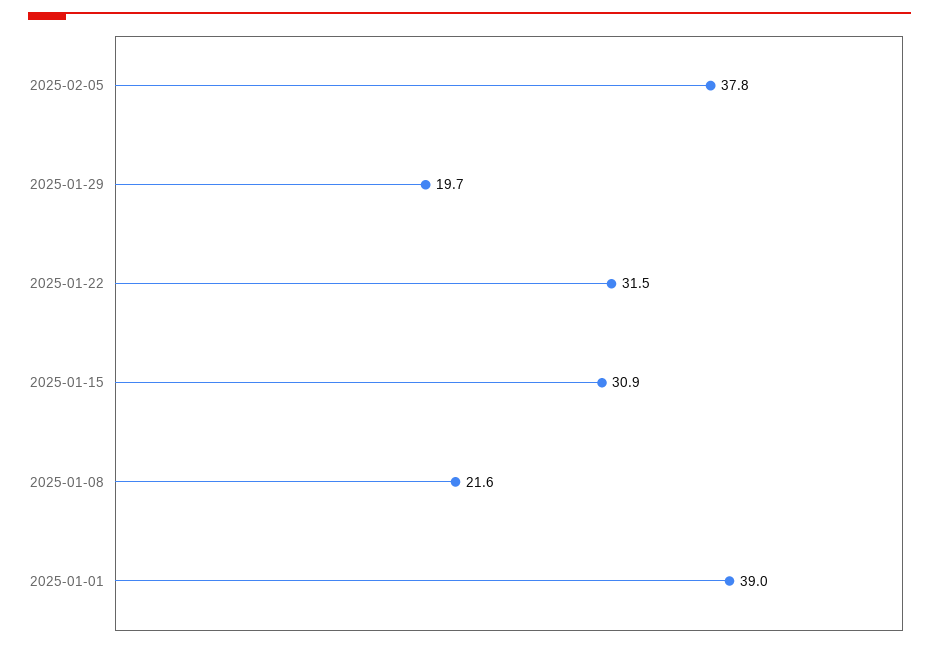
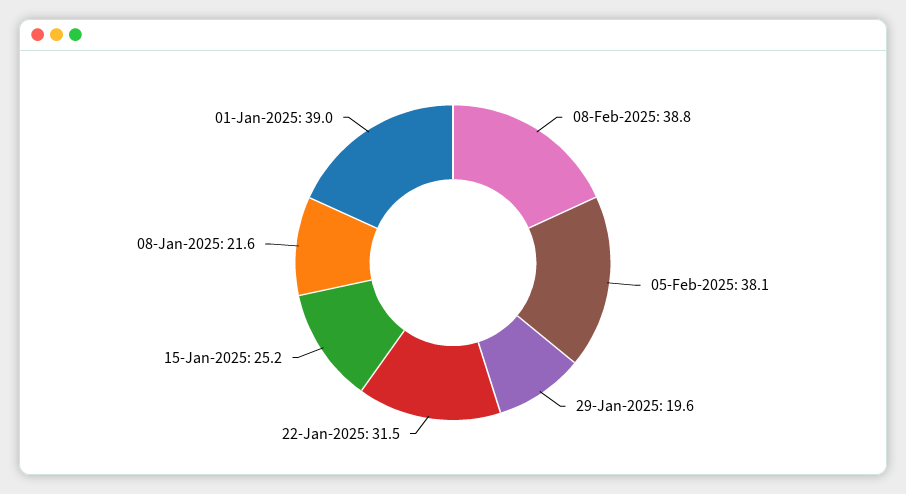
2025-02-05: 37.8 -> 38.1
2025-01-29: 19.7 -> 19.6
2025-01-15: 30.9 -> 25.2
08-Feb-2025: none -> 38.8

